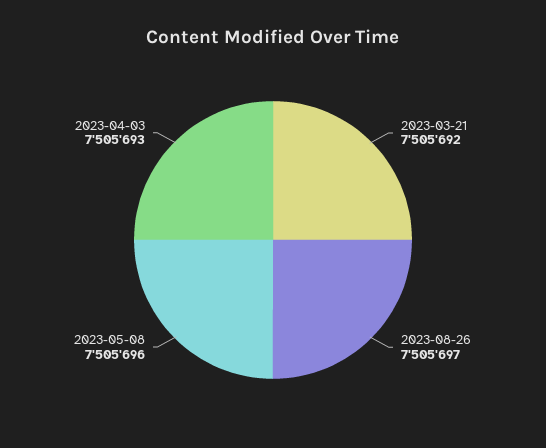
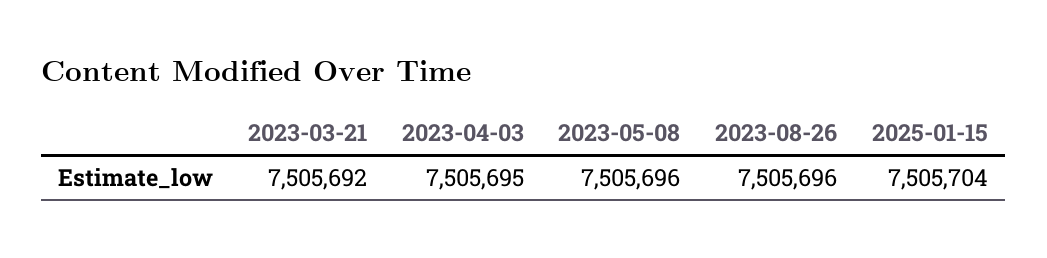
2023-08-26: 7505697 -> 7505696
2023-04-03: 7505693 -> 7505695
2025-01-15: none -> 7505704

